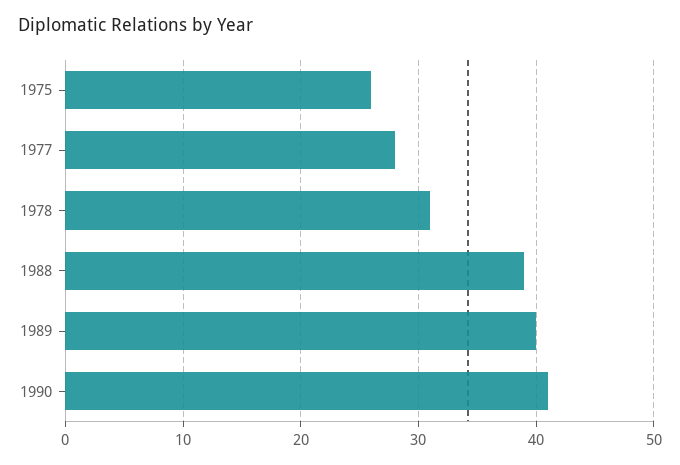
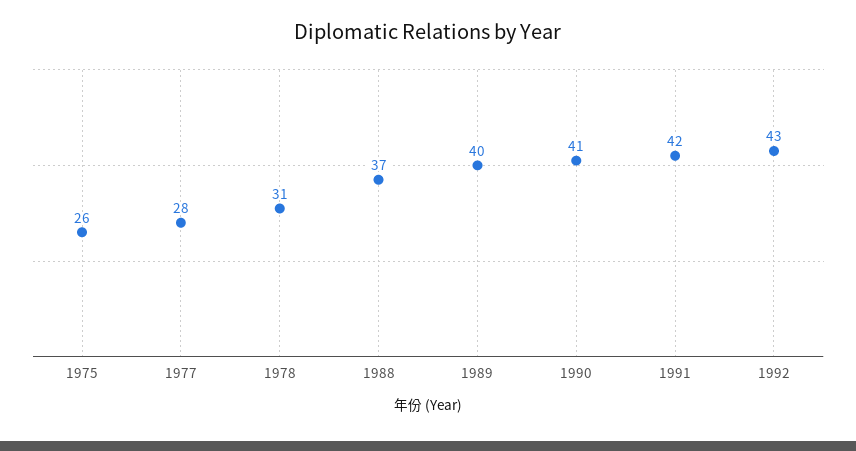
1988: 39 -> 37
1991: none -> 42
1992: none -> 43

